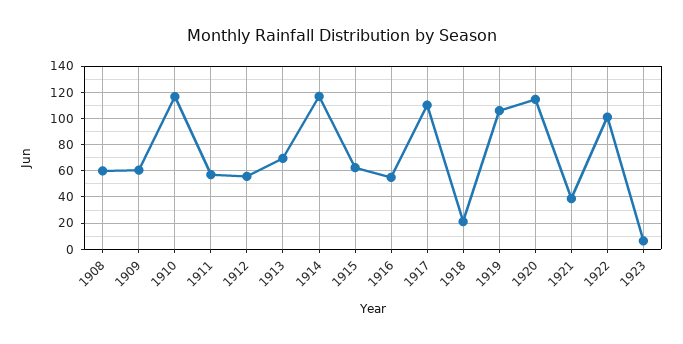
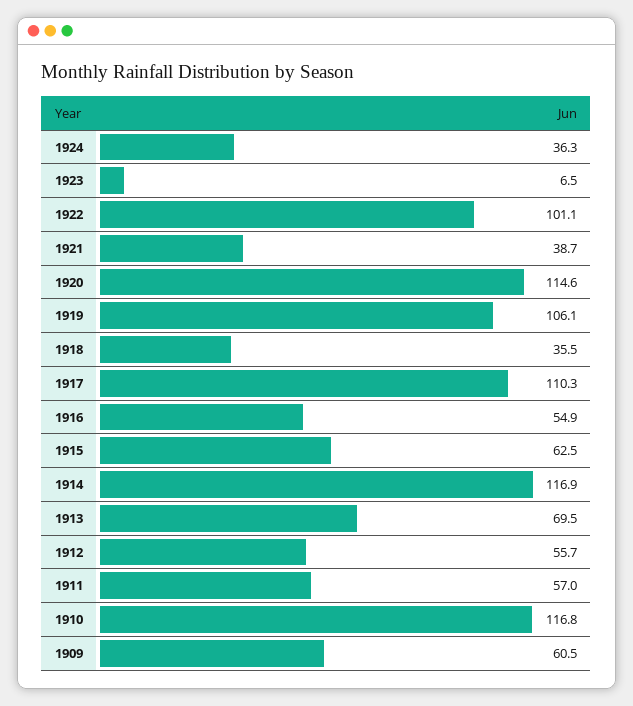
1908: 60 -> none
1918: 20 -> 35.5
1924: none -> 36.3

